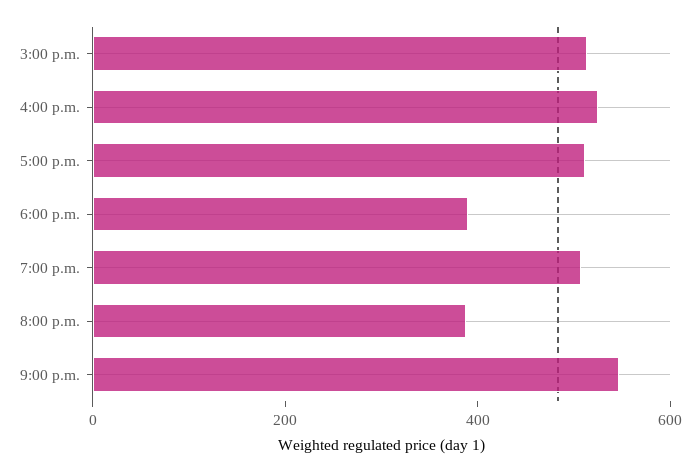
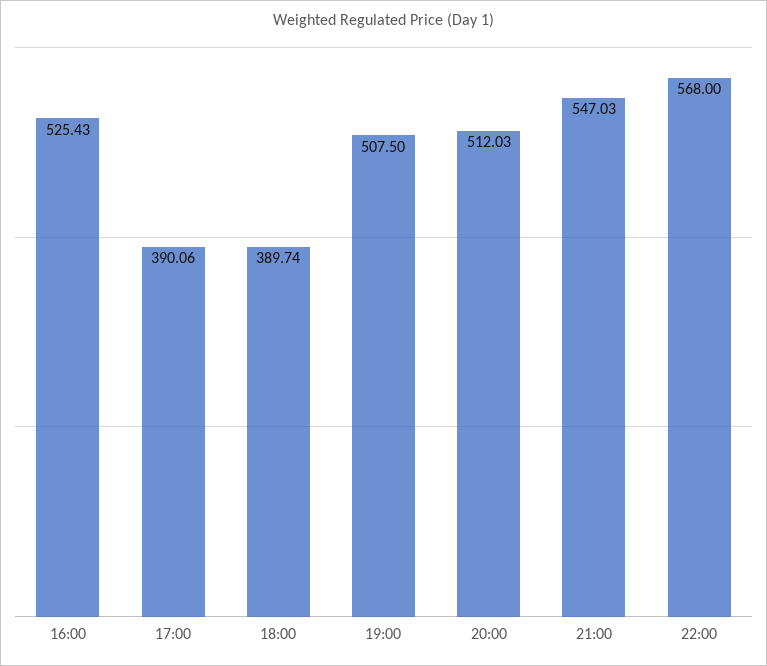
3:00 p.m.: 500 -> none
5:00 p.m.: 500 -> 390.06
8:00 p.m.: 400 -> 512.03
22:00: none -> 568

